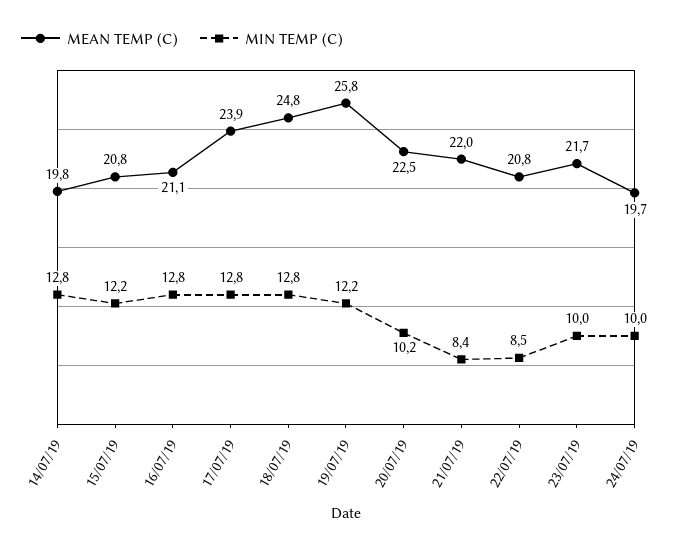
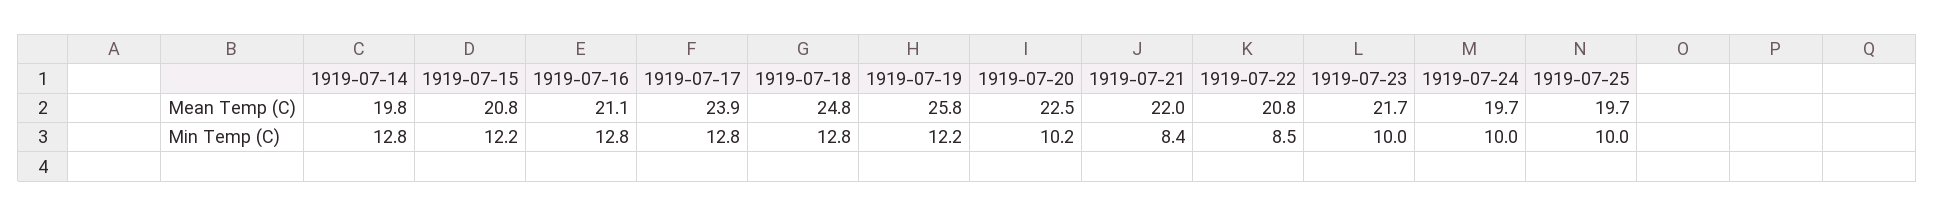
MEAN TEMP (C), 1919-07-25: none -> 19.7
MIN TEMP (C), 1919-07-25: none -> 10

